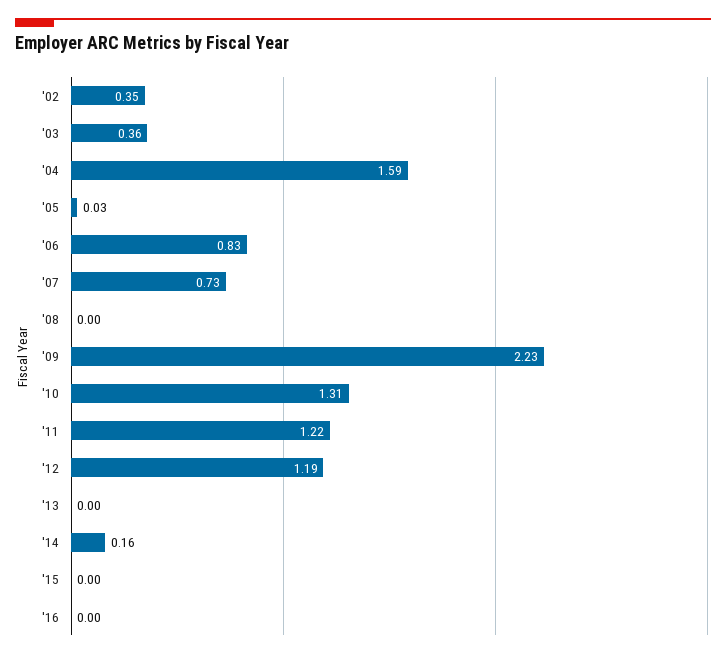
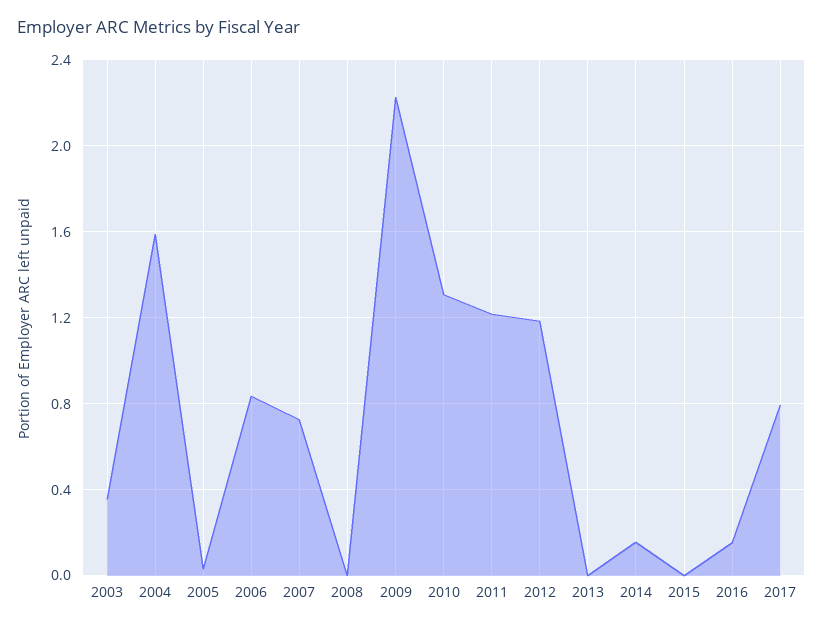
'02: 0.35 -> none
'16: 0 -> 0.15
2017: none -> 0.8

